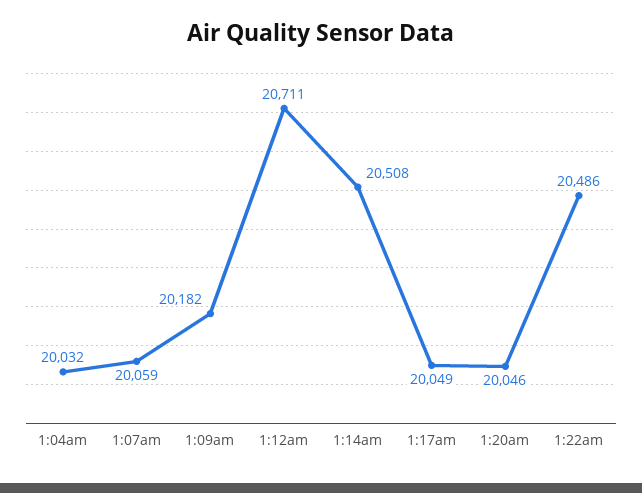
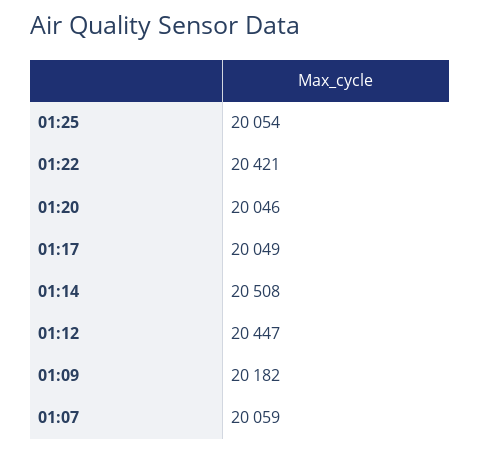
1:04am: 20032 -> none
1:12am: 20711 -> 20447
1:22am: 20486 -> 20421
01:25: none -> 20054

